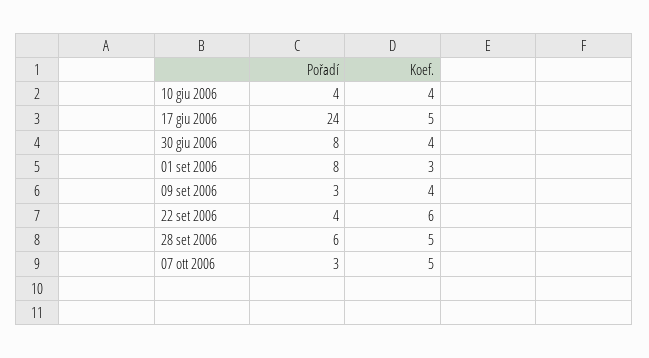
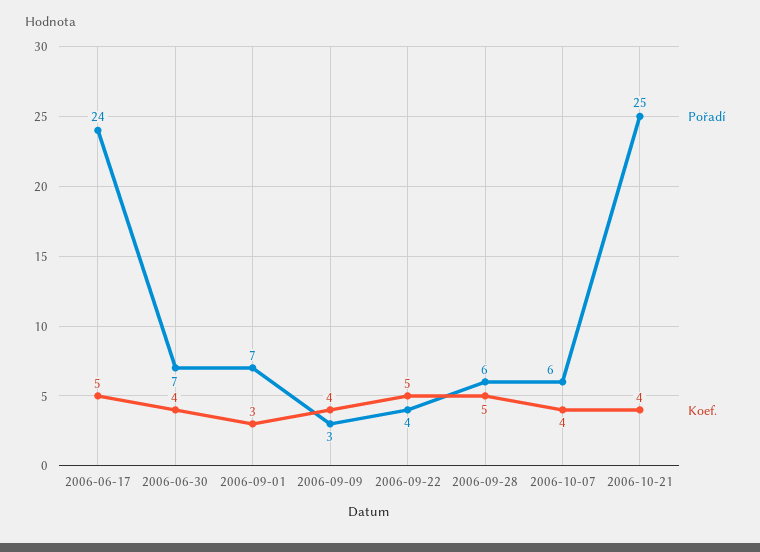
Pořadí, 10 giu 2006: 4 -> none
Koef., 10 giu 2006: 4 -> none
Pořadí, 30 giu 2006: 8 -> 7
Pořadí, 01 set 2006: 8 -> 7
Koef., 22 set 2006: 6 -> 5
Pořadí, 07 ott 2006: 3 -> 6
Koef., 07 ott 2006: 5 -> 4
Pořadí, 2006-10-21: none -> 25
Koef., 2006-10-21: none -> 4

